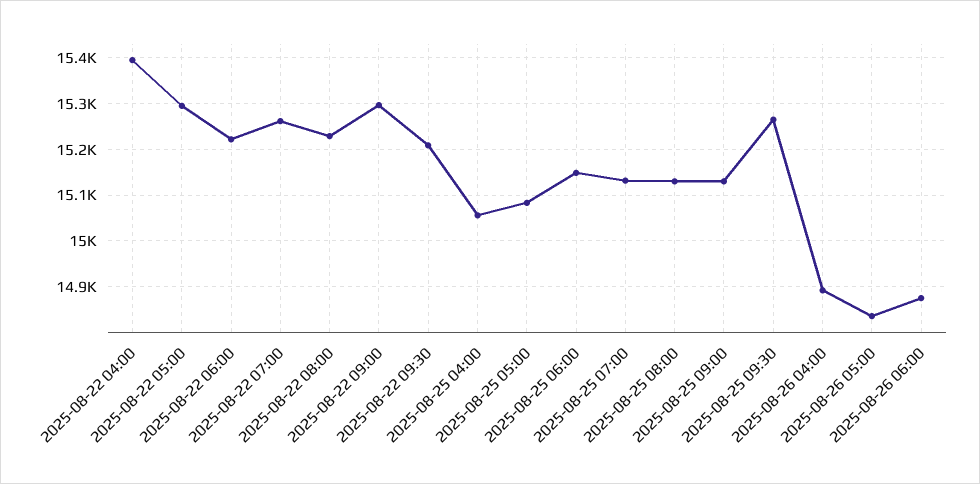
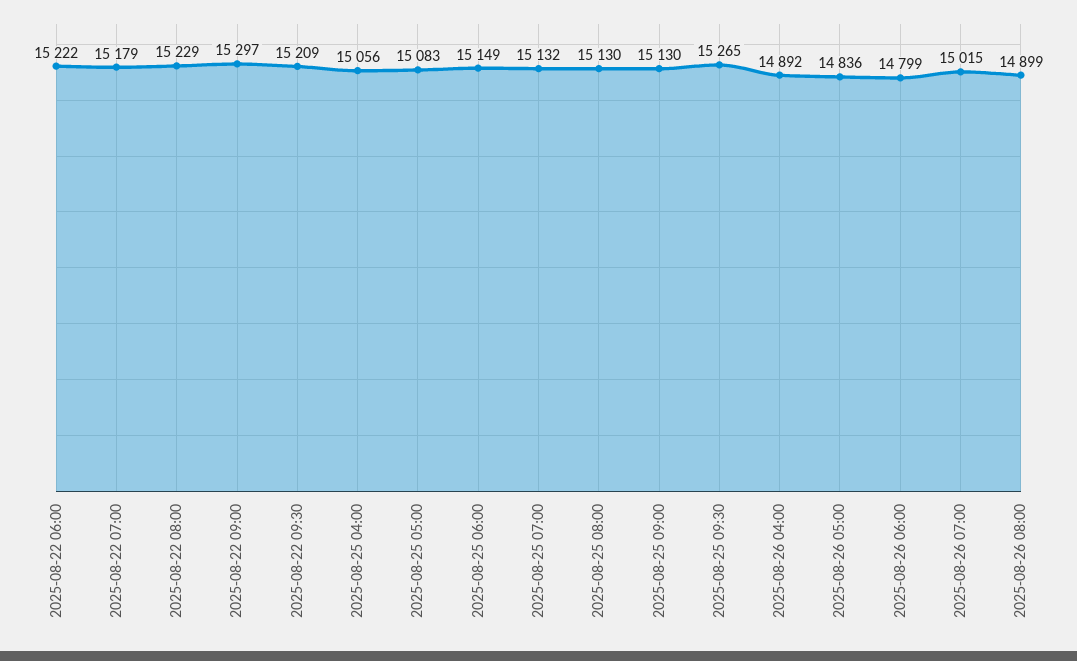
2025-08-22 04:00: 15400 -> none
2025-08-22 05:00: 15300 -> none
2025-08-22 07:00: 15260 -> 15179
2025-08-26 06:00: 14880 -> 14799
2025-08-26 07:00: none -> 15015
2025-08-26 08:00: none -> 14899

